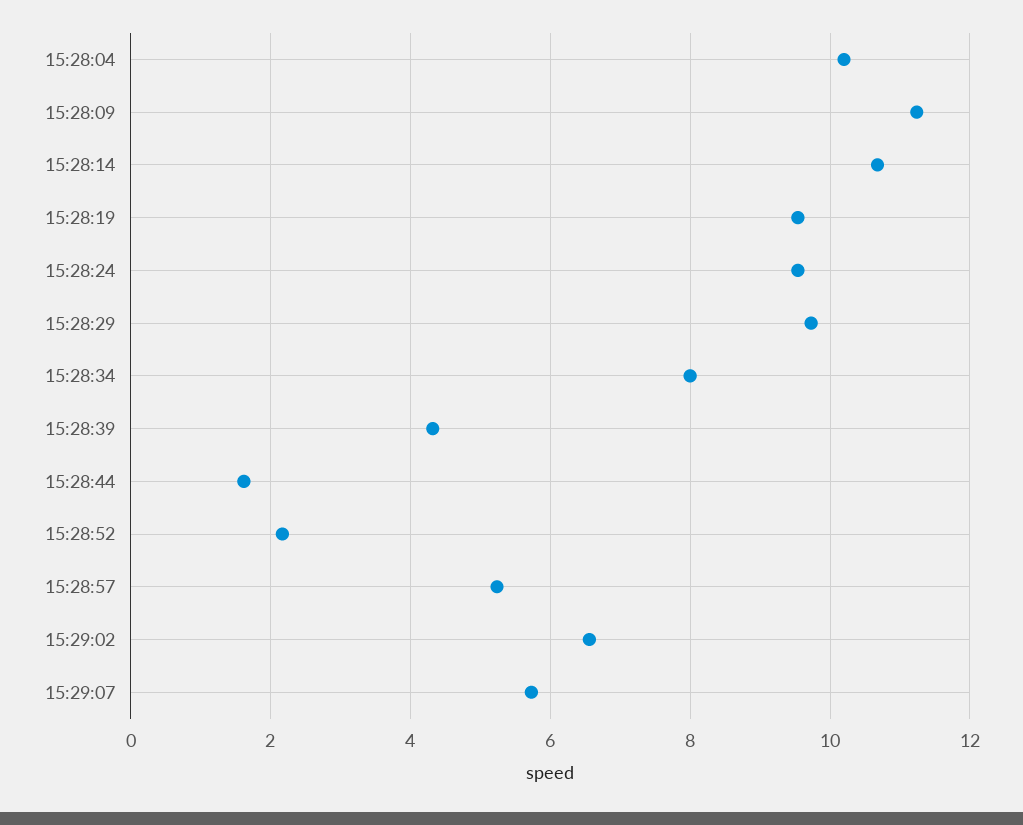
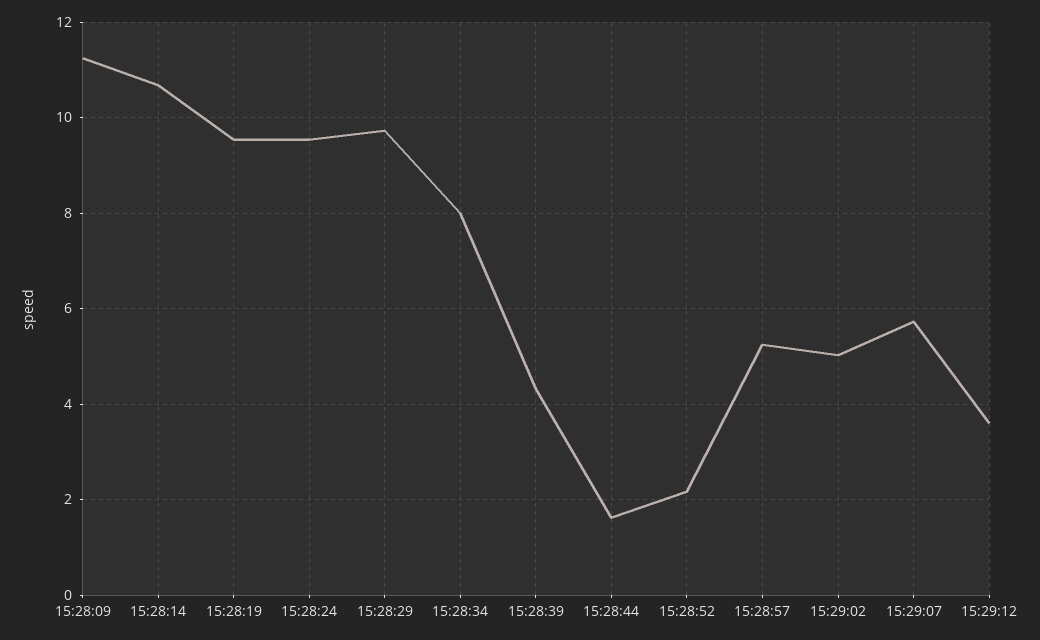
15:28:04: 10.2 -> none
15:29:02: 6.6 -> 5
15:29:12: none -> 3.6

